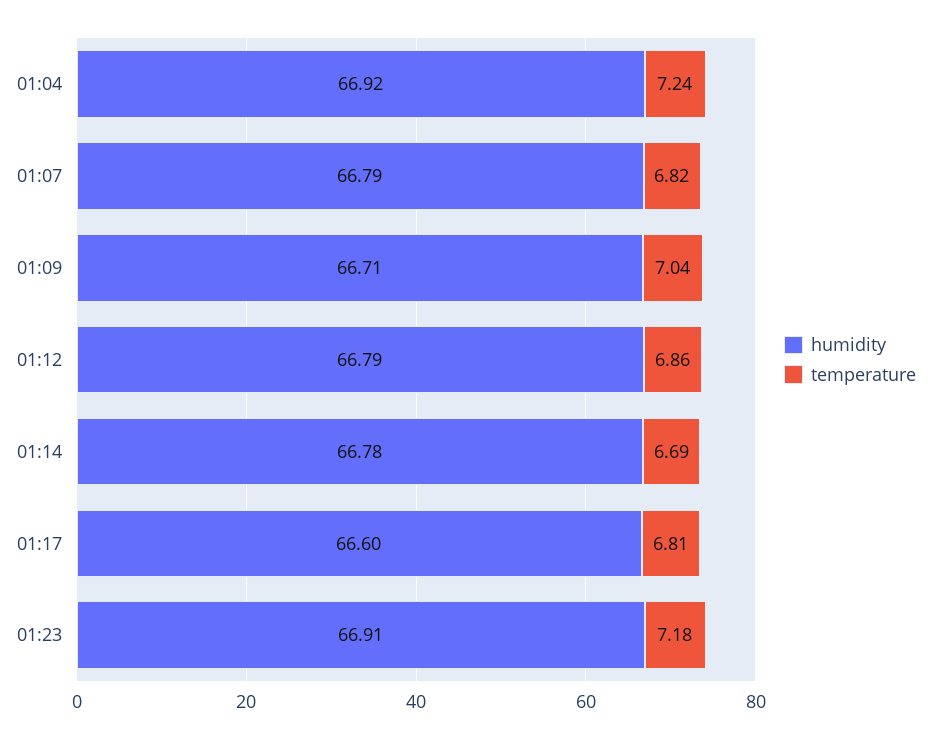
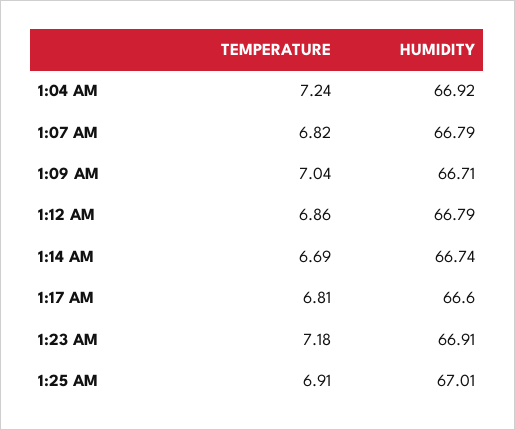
humidity, 01:14: 66.78 -> 66.74
temperature, 1:25 AM: none -> 6.91
humidity, 1:25 AM: none -> 67.01

